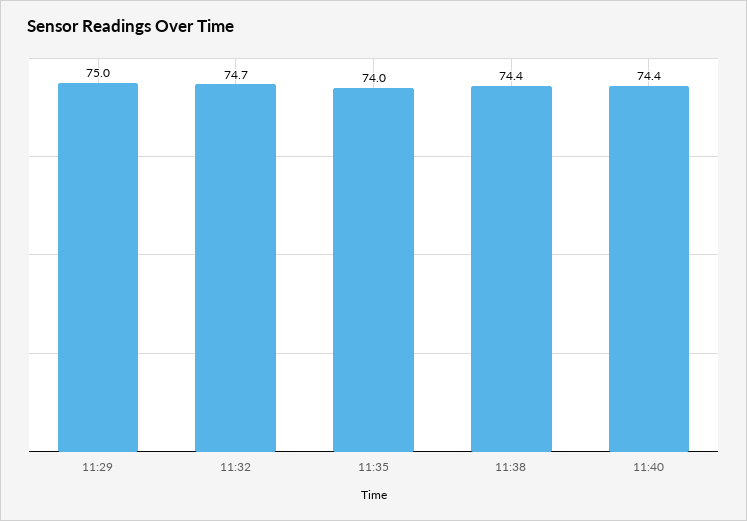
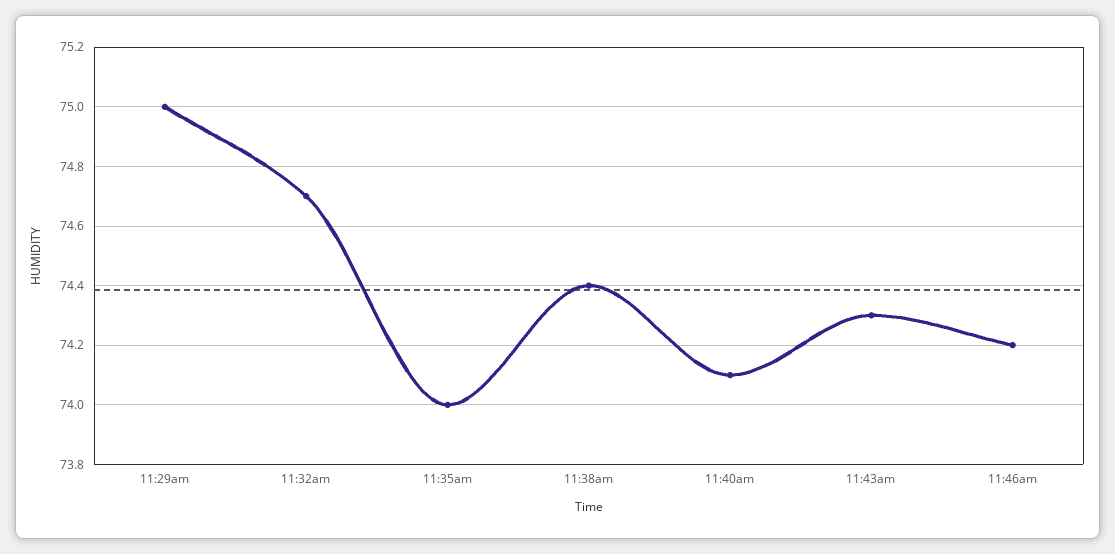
11:40: 74.4 -> 74.1
11:43am: none -> 74.3
11:46am: none -> 74.2

